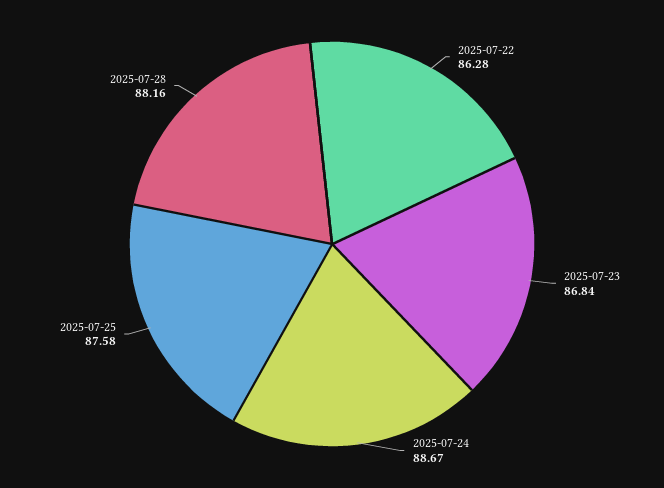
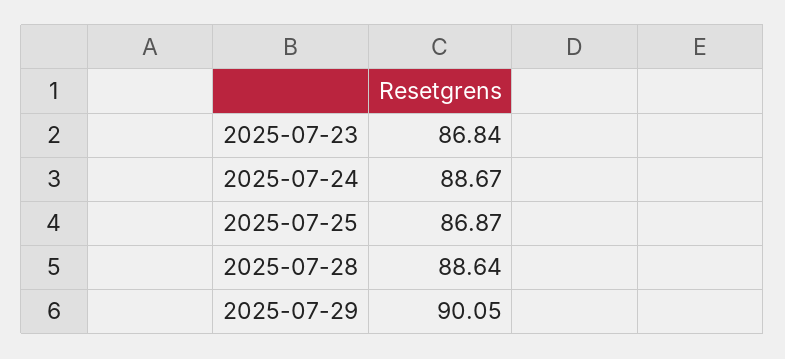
2025-07-22: 86.28 -> none
2025-07-25: 87.58 -> 86.87
2025-07-28: 88.16 -> 88.64
2025-07-29: none -> 90.05

